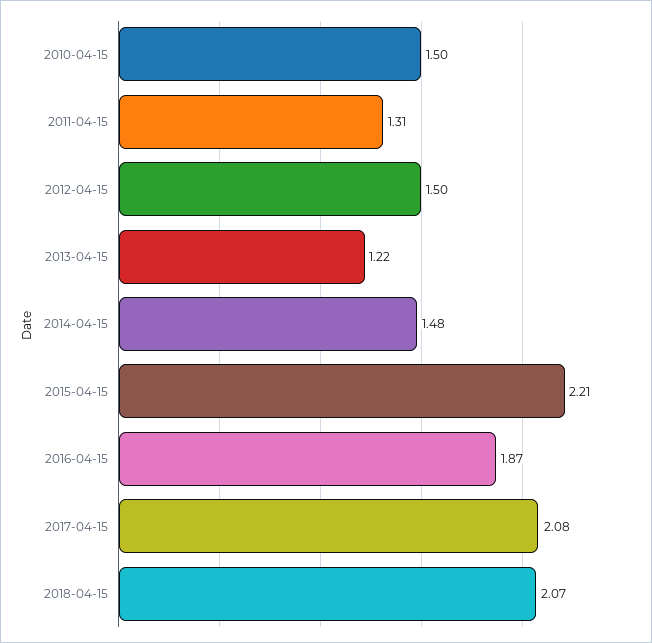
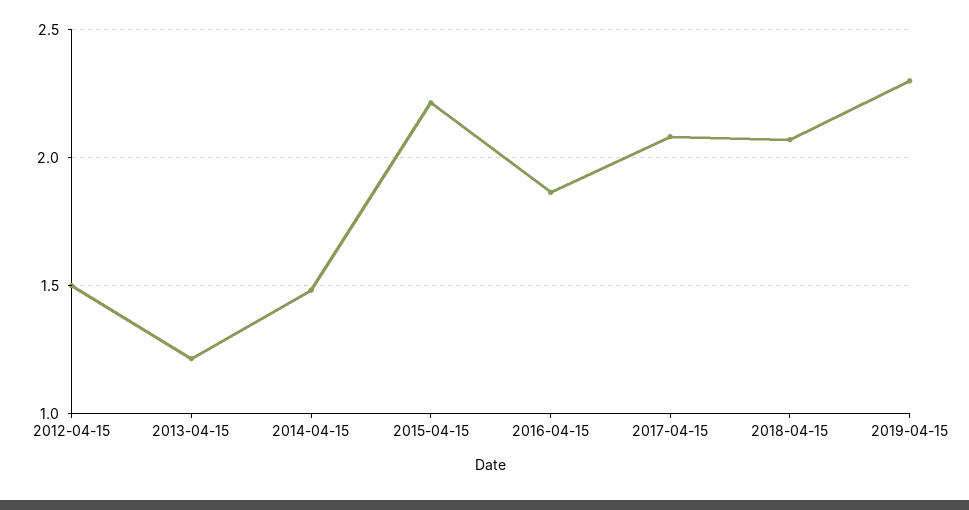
2010-04-15: 1.5 -> none
2011-04-15: 1.31 -> none
2019-04-15: none -> 2.3

